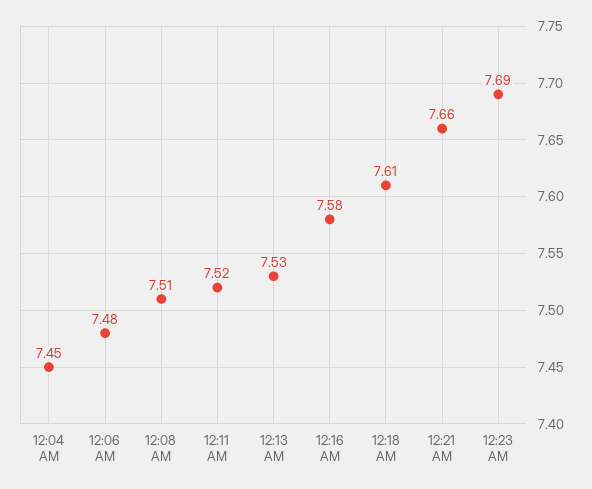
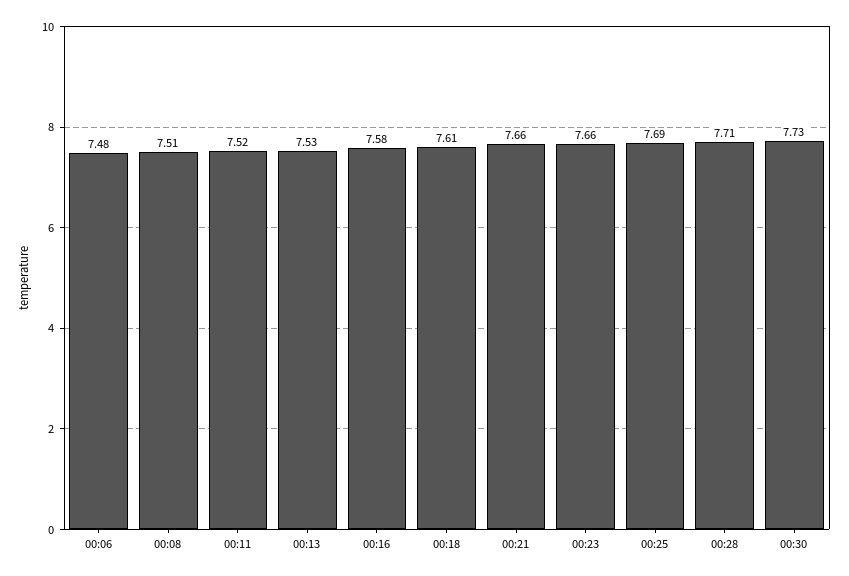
12:04 AM: 7.45 -> none
12:23 AM: 7.69 -> 7.66
00:25: none -> 7.69
00:28: none -> 7.71
00:30: none -> 7.73

